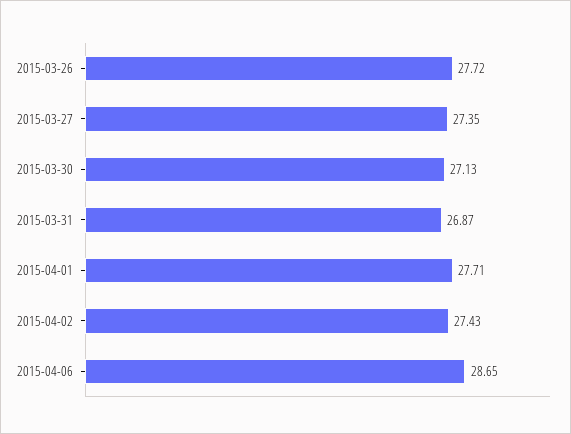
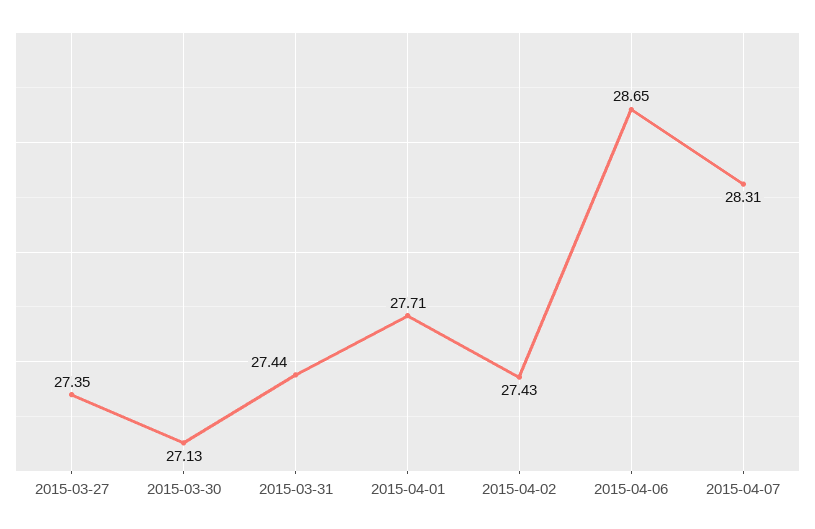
2015-03-26: 27.72 -> none
2015-03-31: 26.87 -> 27.44
2015-04-07: none -> 28.31

